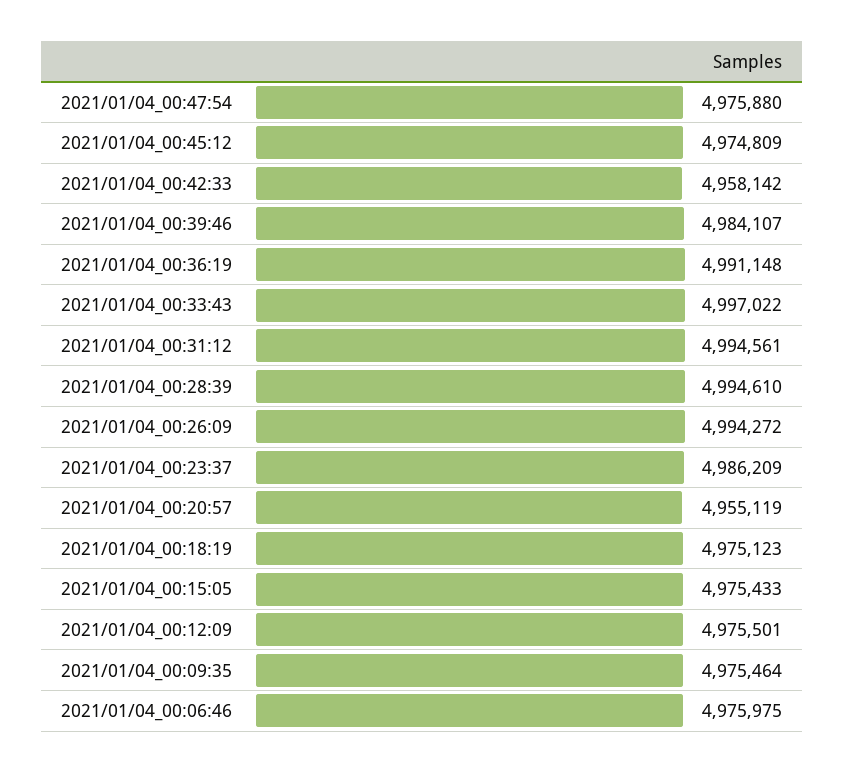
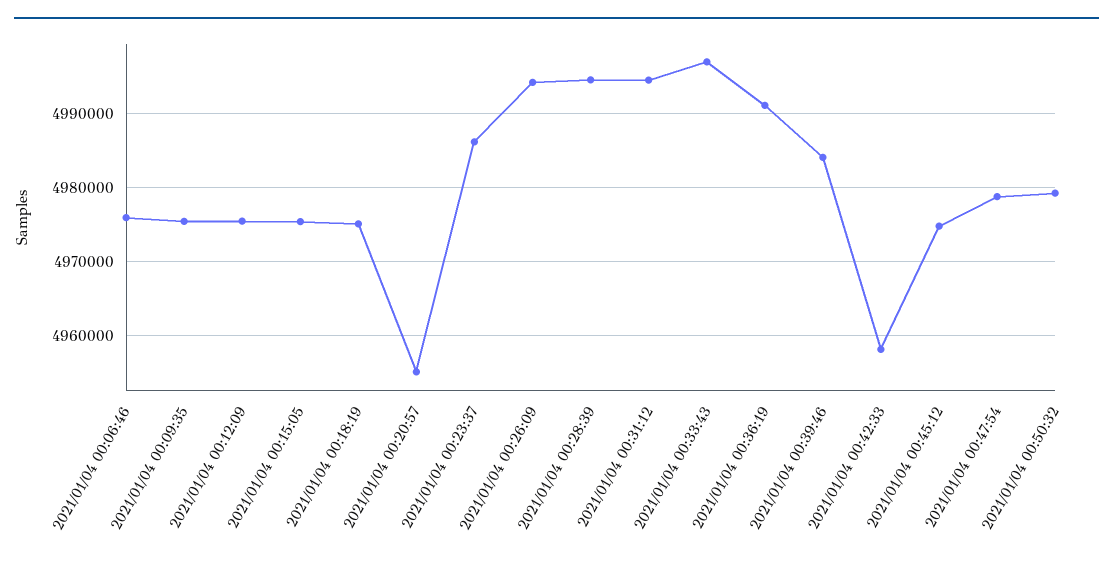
2021/01/04_00:47:54: 4975880 -> 4979000
2021/01/04 00:50:32: none -> 4979000

